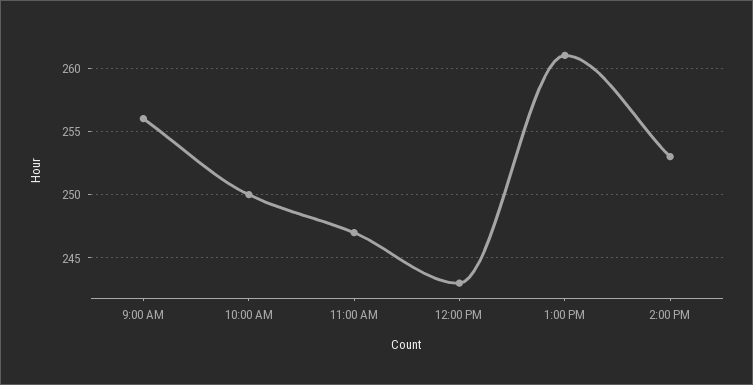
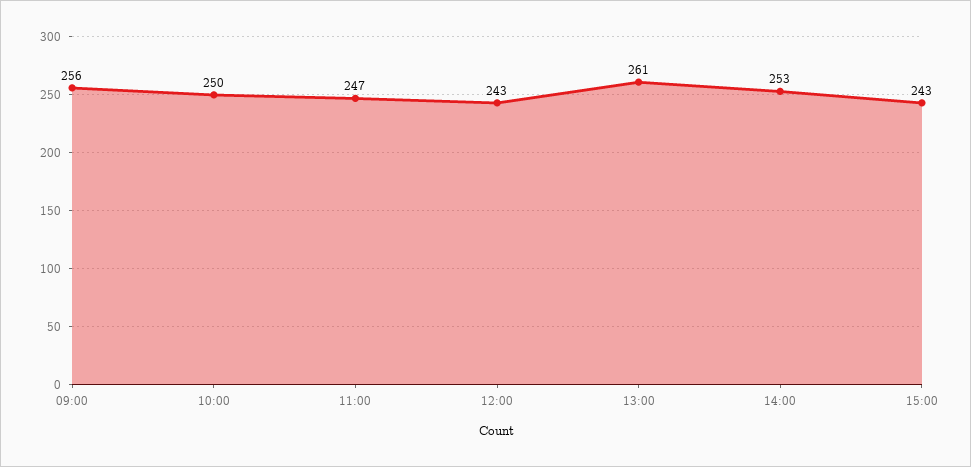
15:00: none -> 243

